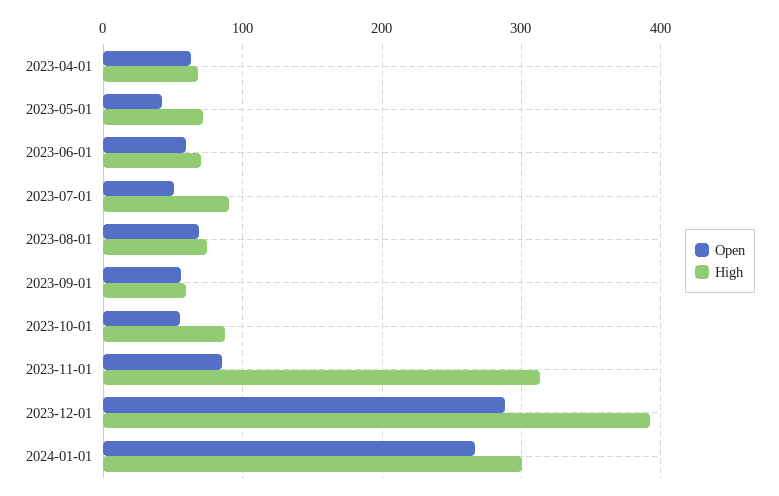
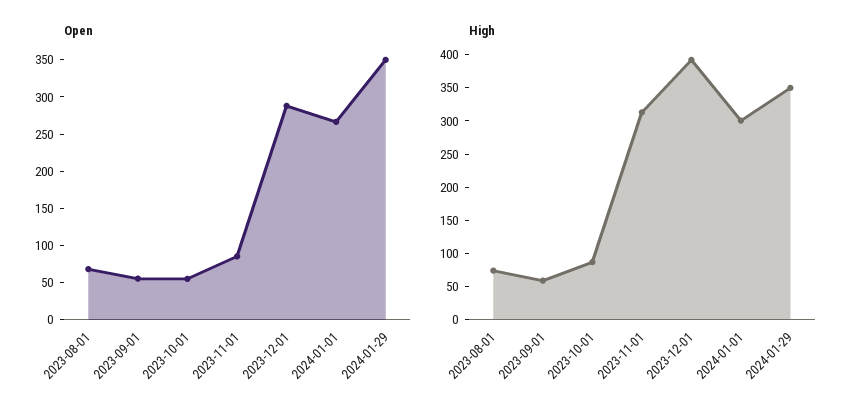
Open, 2023-04-01: 60 -> none
High, 2023-04-01: 70 -> none
Open, 2023-05-01: 40 -> none
High, 2023-05-01: 70 -> none
Open, 2023-06-01: 60 -> none
High, 2023-06-01: 70 -> none
Open, 2023-07-01: 50 -> none
High, 2023-07-01: 90 -> none
Open, 2024-01-29: none -> 350
High, 2024-01-29: none -> 350

